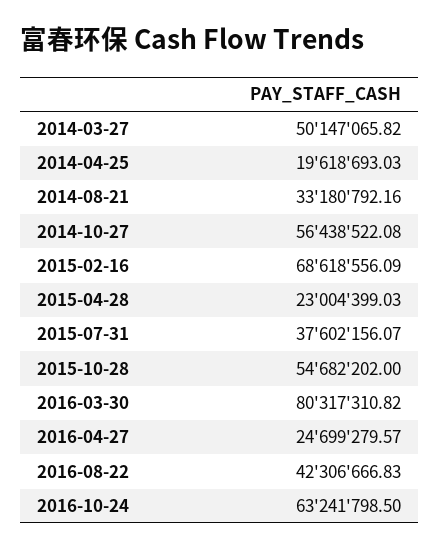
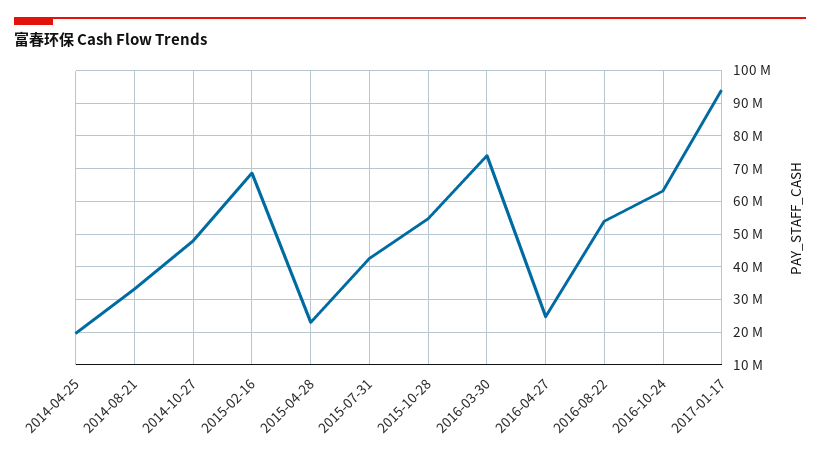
2014-03-27: 50147065.82 -> none
2014-10-27: 56438522.08 -> 48000000
2015-07-31: 37602156.07 -> 42000000
2016-03-30: 80317310.82 -> 74000000
2016-08-22: 42306666.83 -> 54000000
2017-01-17: none -> 94000000

